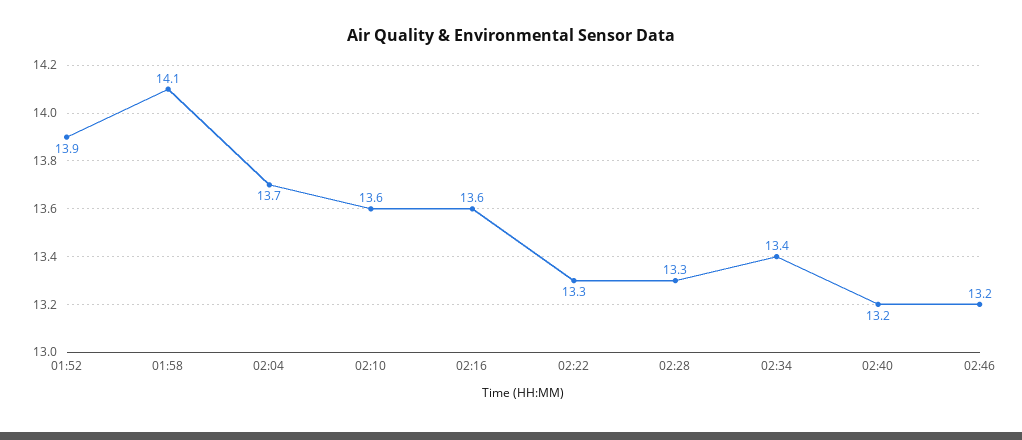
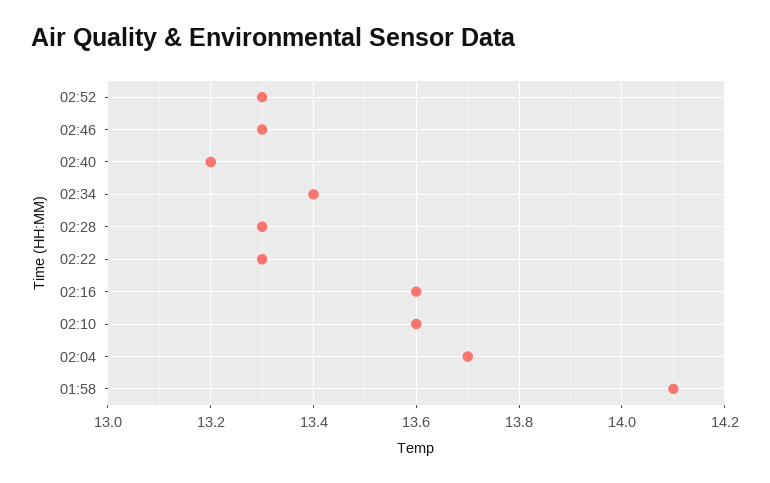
01:52: 13.9 -> none
02:46: 13.2 -> 13.3
02:52: none -> 13.3

